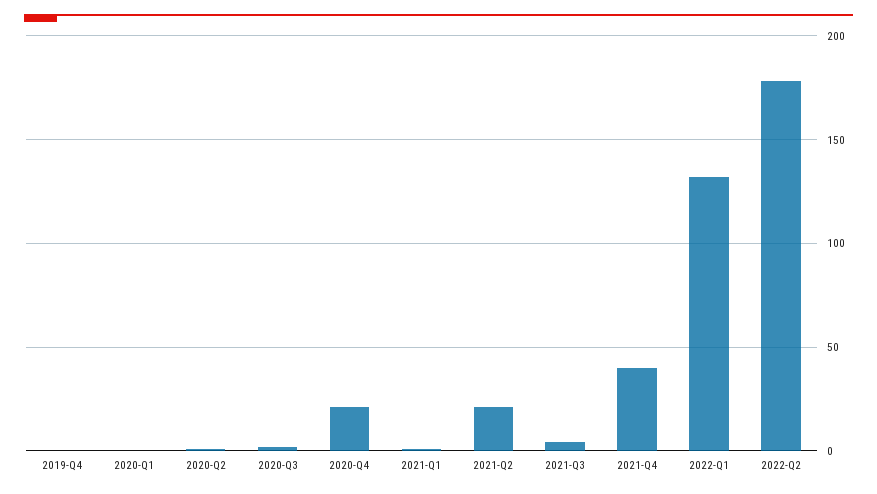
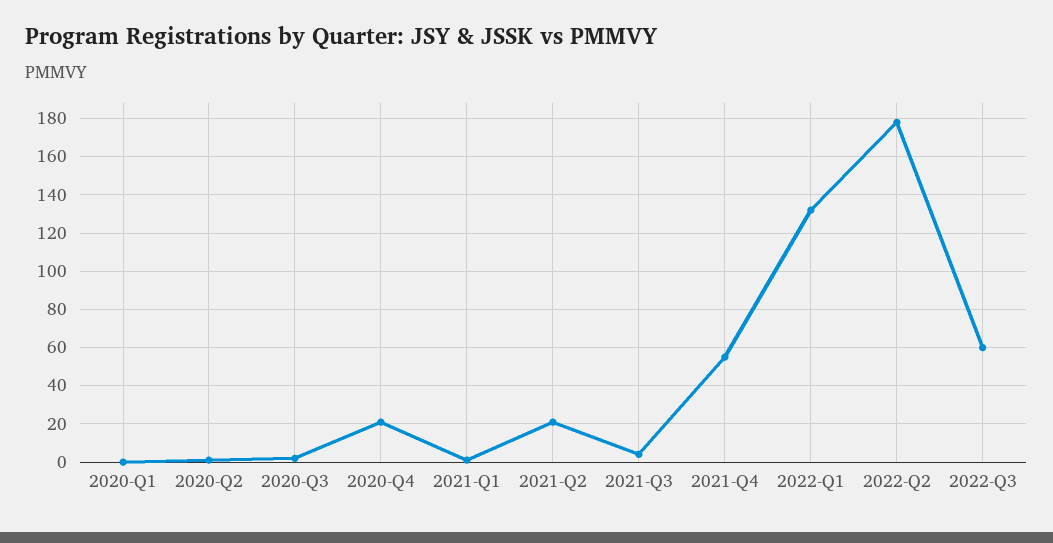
2019-Q4: 0 -> none
2021-Q4: 40 -> 55
2022-Q3: none -> 60

